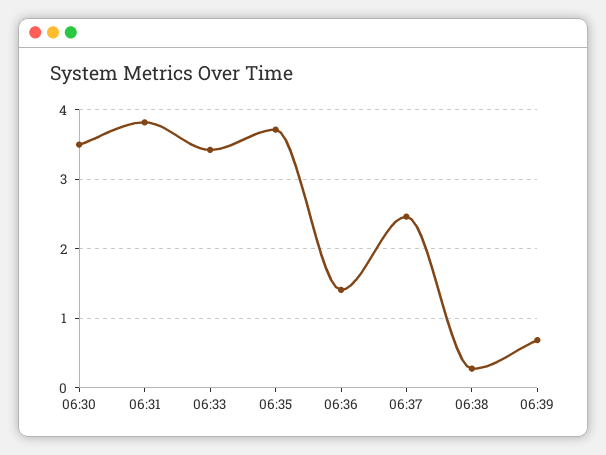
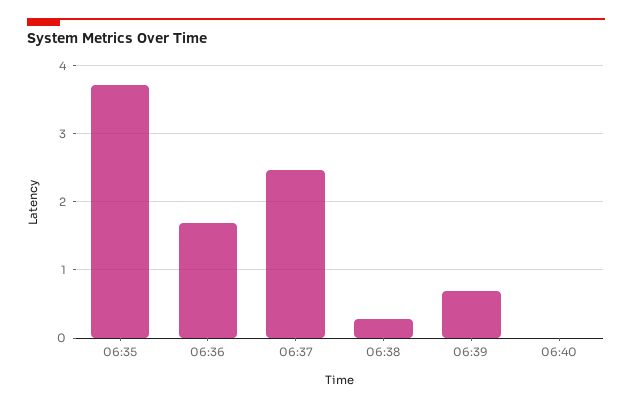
06:30: 3.5 -> none
06:31: 3.8 -> none
06:33: 3.4 -> none
06:36: 1.4 -> 1.7
06:40: none -> 0

